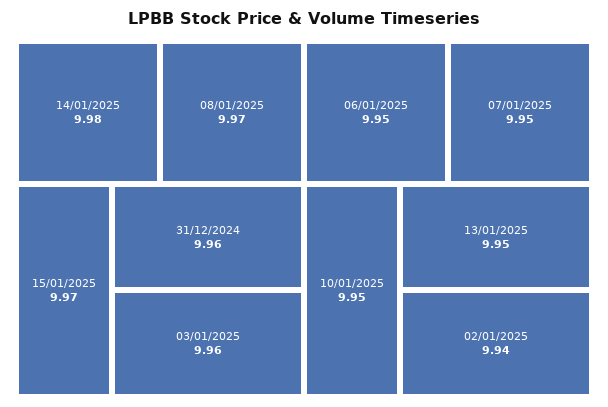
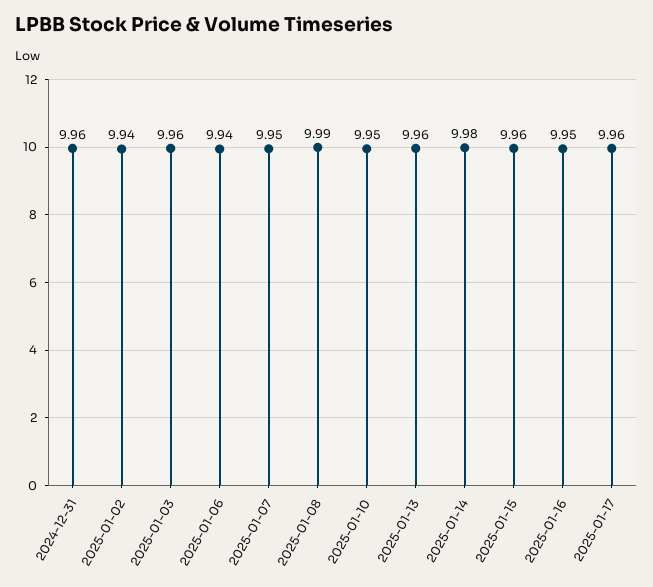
08/01/2025: 9.97 -> 9.99
15/01/2025: 9.97 -> 9.96
06/01/2025: 9.95 -> 9.94
13/01/2025: 9.95 -> 9.96
2025-01-16: none -> 9.95
2025-01-17: none -> 9.96

